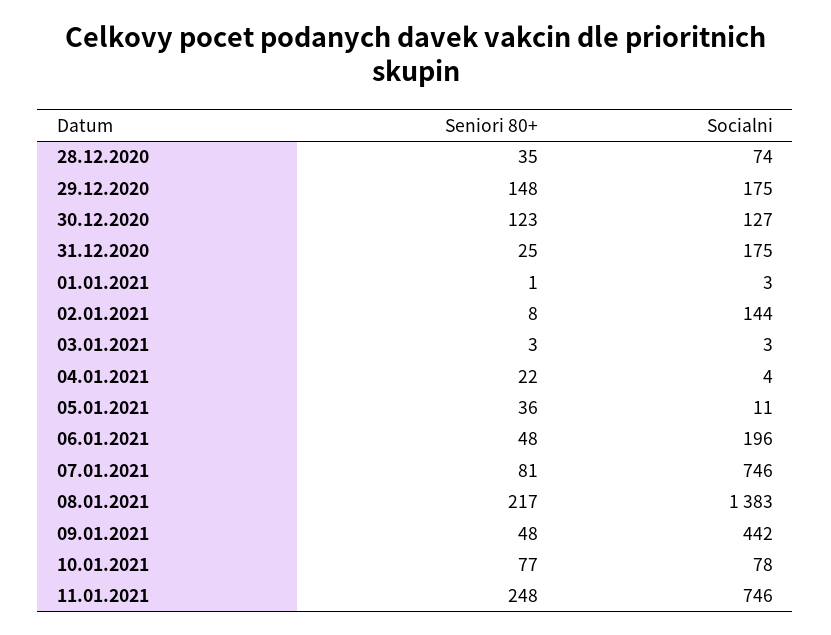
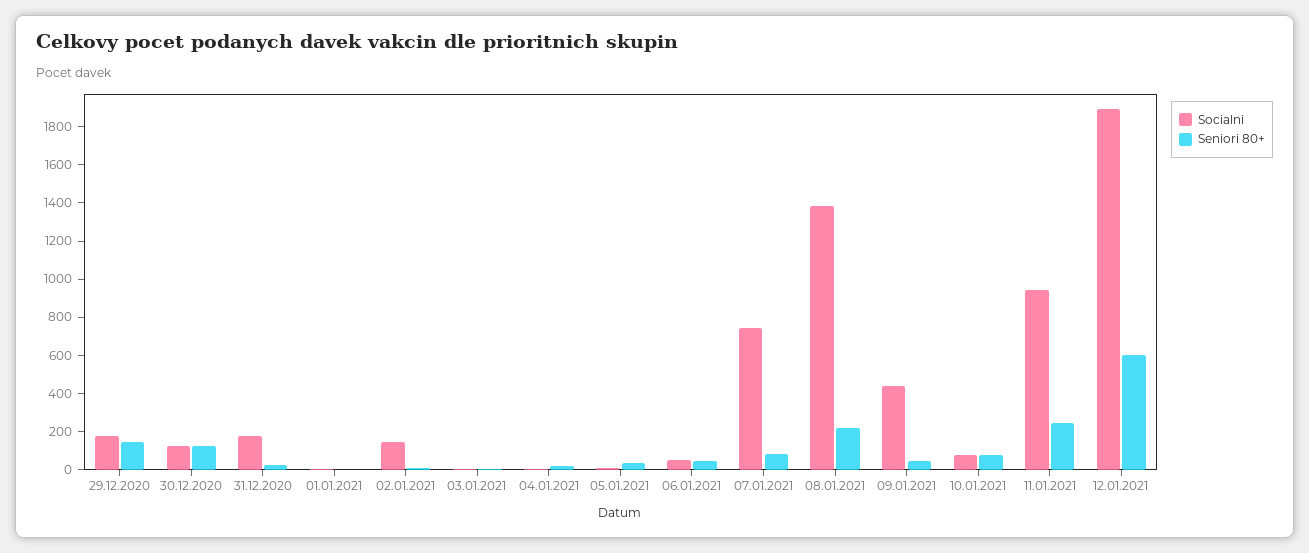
Seniori 80+, 28.12.2020: 35 -> none
Socialni, 28.12.2020: 74 -> none
Socialni, 06.01.2021: 196 -> 50
Socialni, 11.01.2021: 746 -> 950
Socialni, 12.01.2021: none -> 1900
Seniori 80+, 12.01.2021: none -> 600

